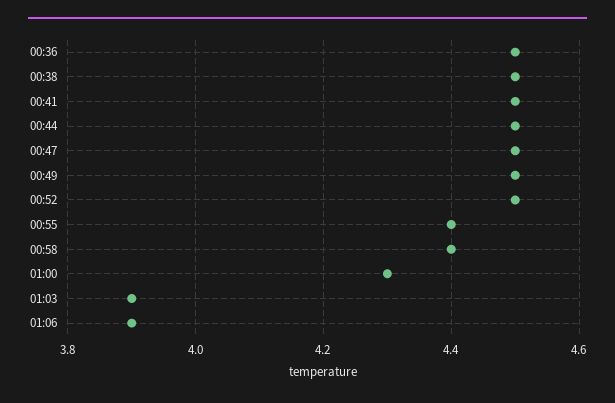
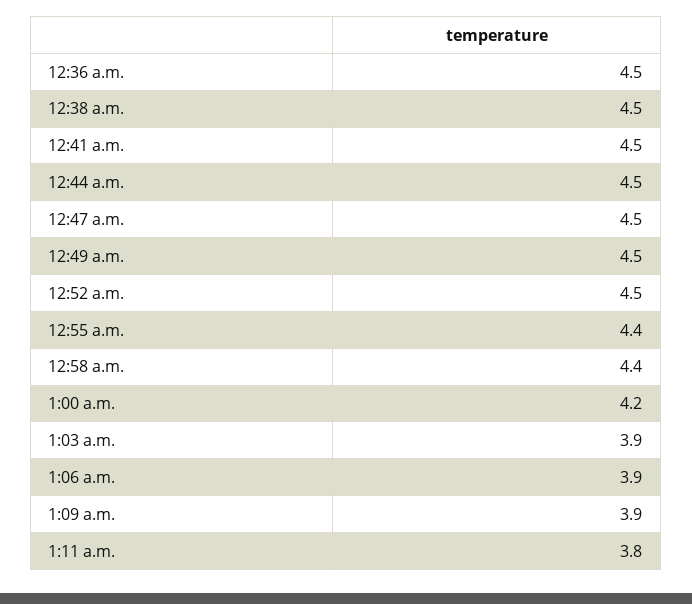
01:00: 4.3 -> 4.2
1:09 a.m.: none -> 3.9
1:11 a.m.: none -> 3.8

